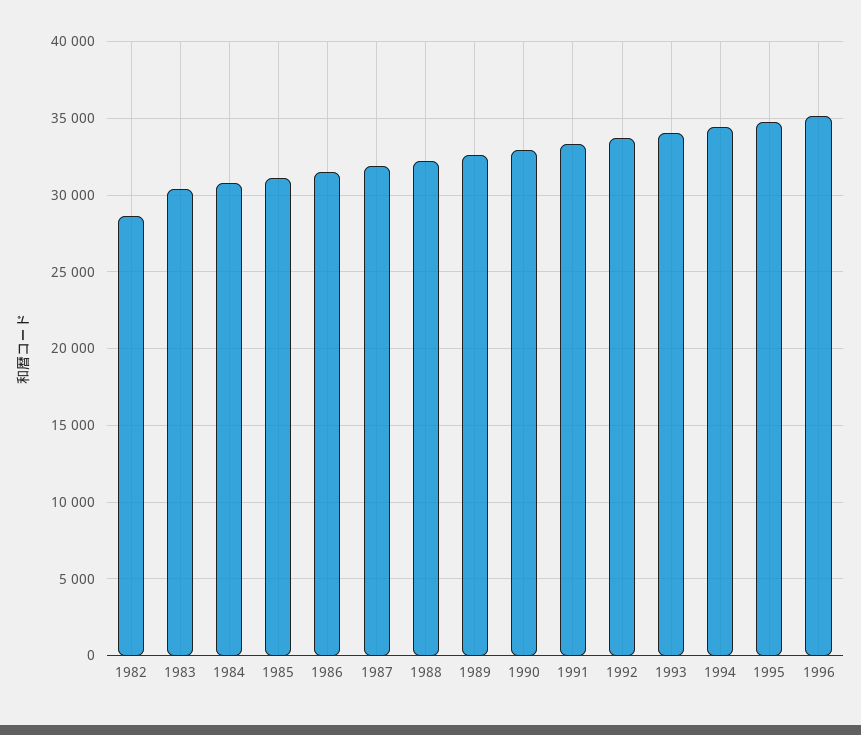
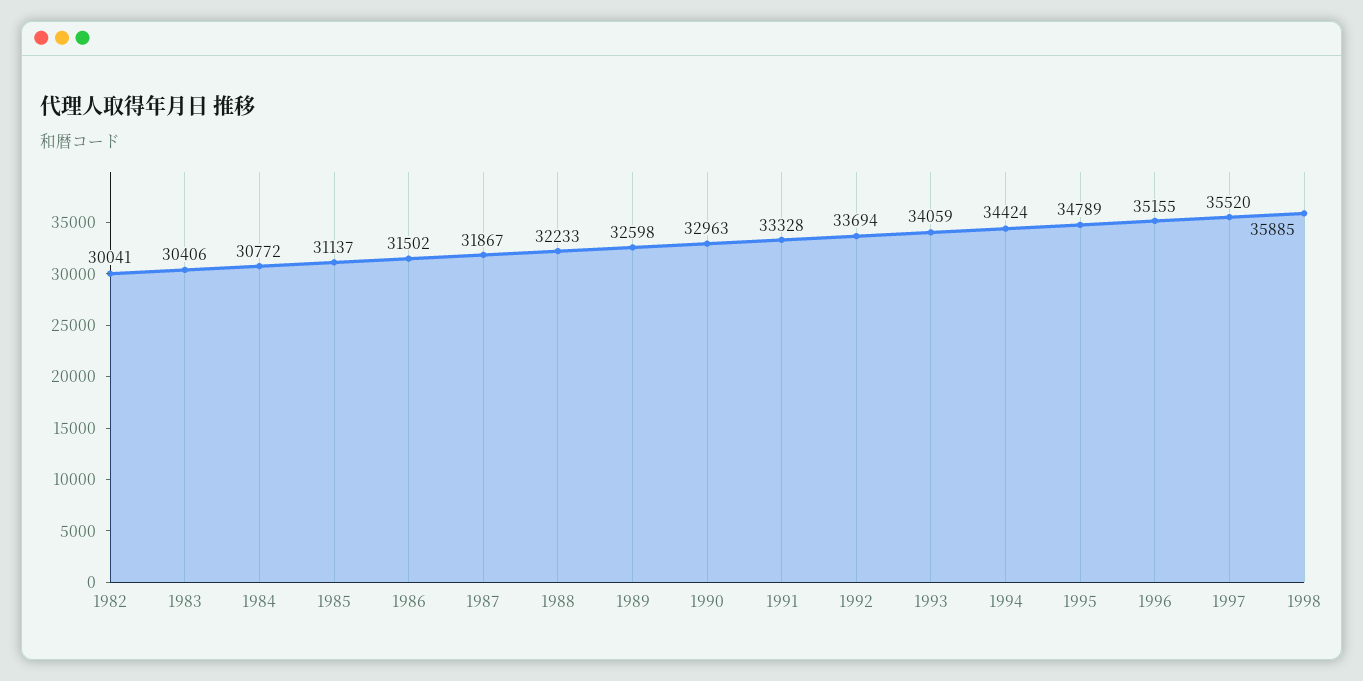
1982: 28500 -> 30041
1997: none -> 35520
1998: none -> 35885

